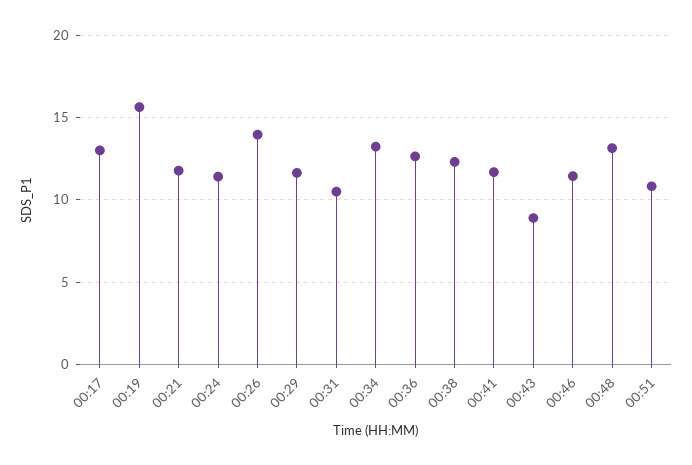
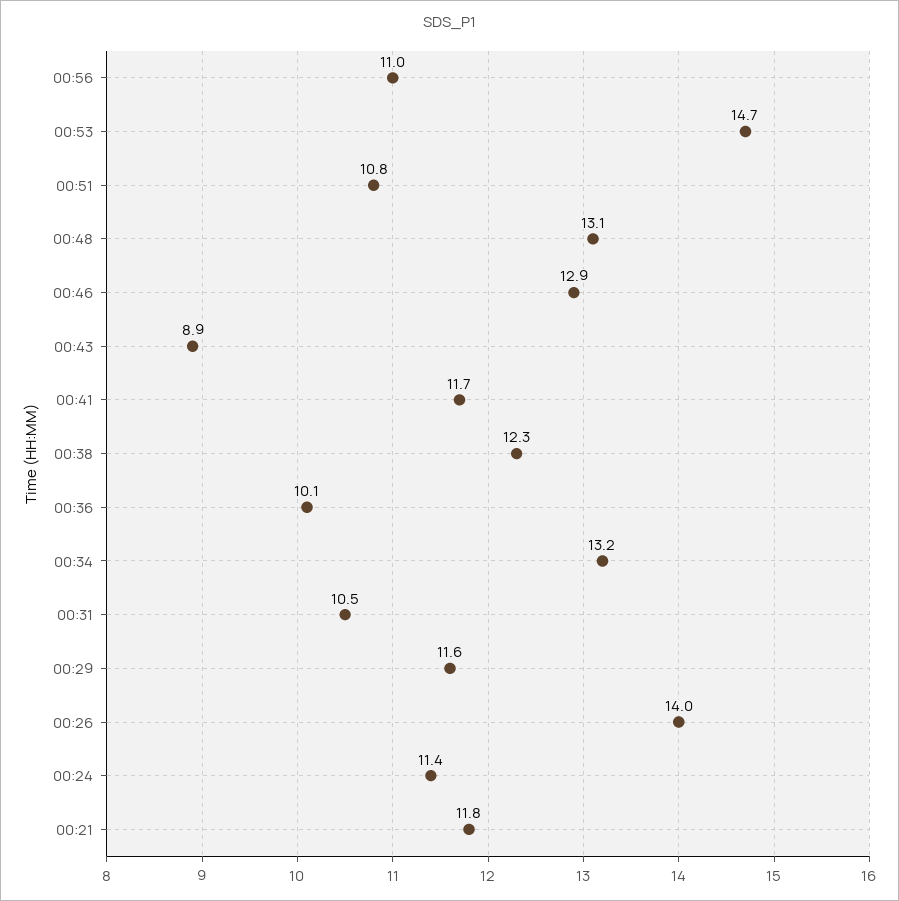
00:17: 13 -> none
00:19: 15.5 -> none
00:36: 12.5 -> 10.1
00:46: 11.5 -> 12.9
00:56: none -> 11
00:53: none -> 14.7

